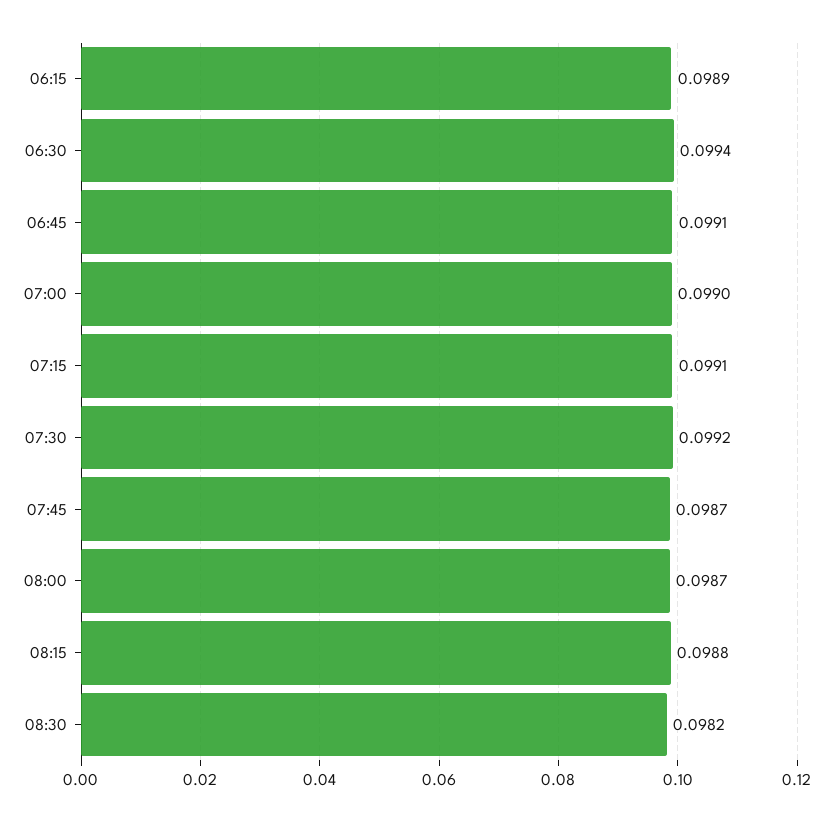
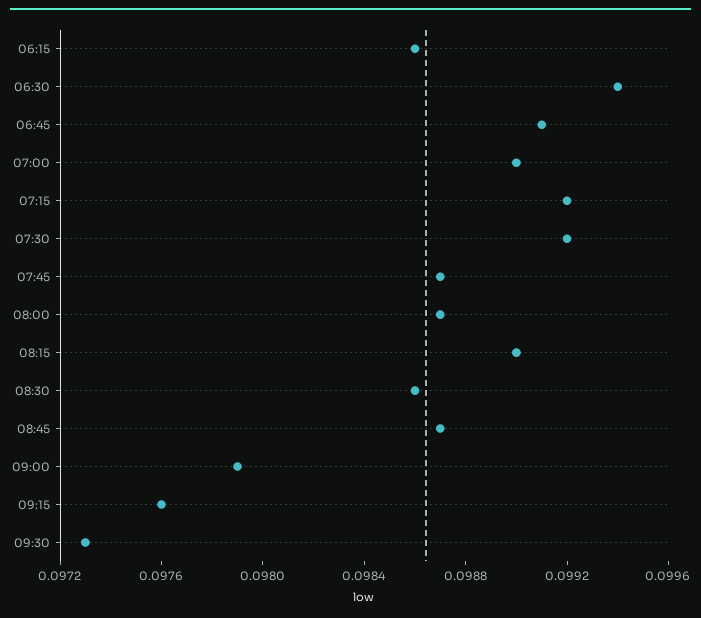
06:15: 0.0989 -> 0.0986
07:15: 0.0991 -> 0.0992
08:15: 0.0988 -> 0.099
08:30: 0.0982 -> 0.0986
08:45: none -> 0.0987
09:00: none -> 0.0979
09:15: none -> 0.0976
09:30: none -> 0.0973

